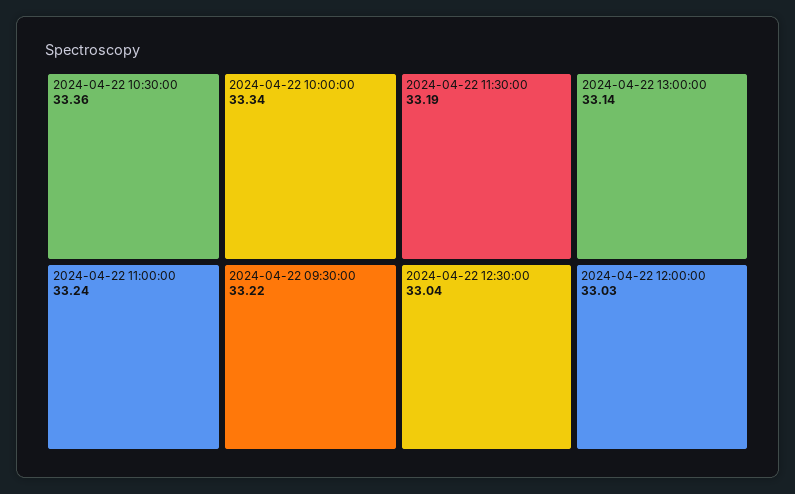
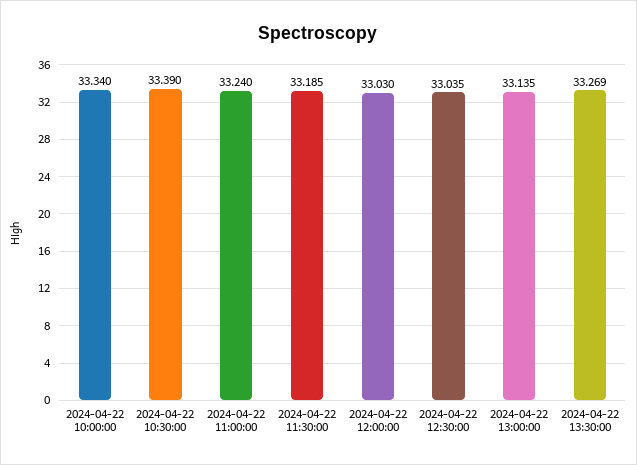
2024-04-22 10:30:00: 33.36 -> 33.39
2024-04-22 09:30:00: 33.22 -> none
2024-04-22 13:30:00: none -> 33.269

